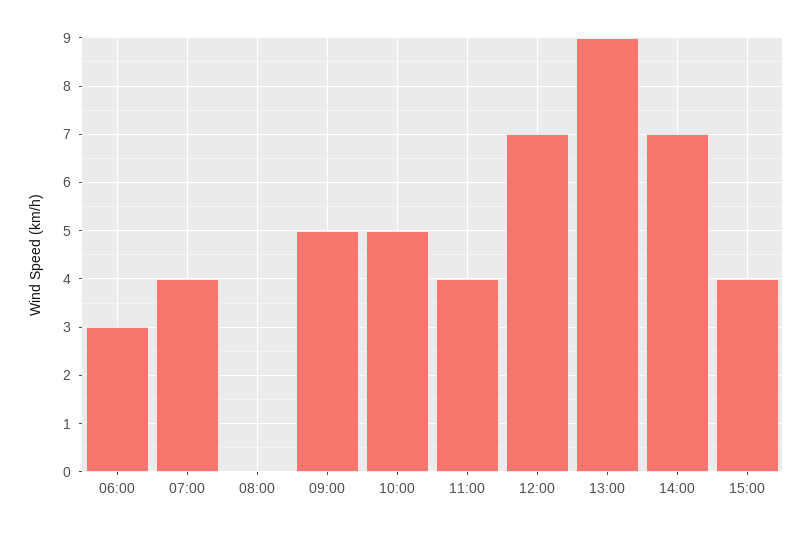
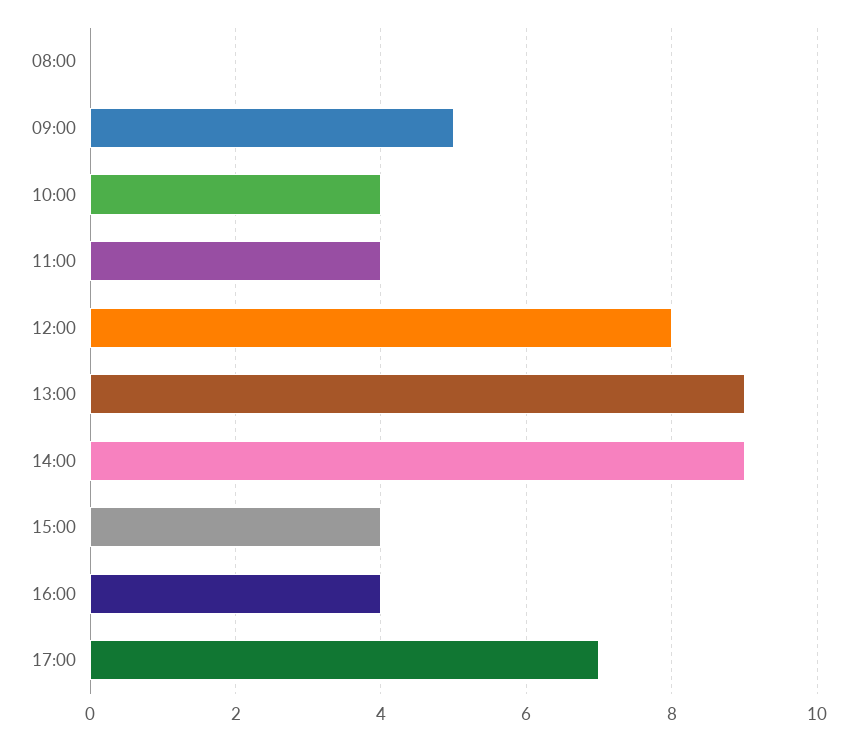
06:00: 3 -> none
07:00: 4 -> none
10:00: 5 -> 4
12:00: 7 -> 8
14:00: 7 -> 9
16:00: none -> 4
17:00: none -> 7

